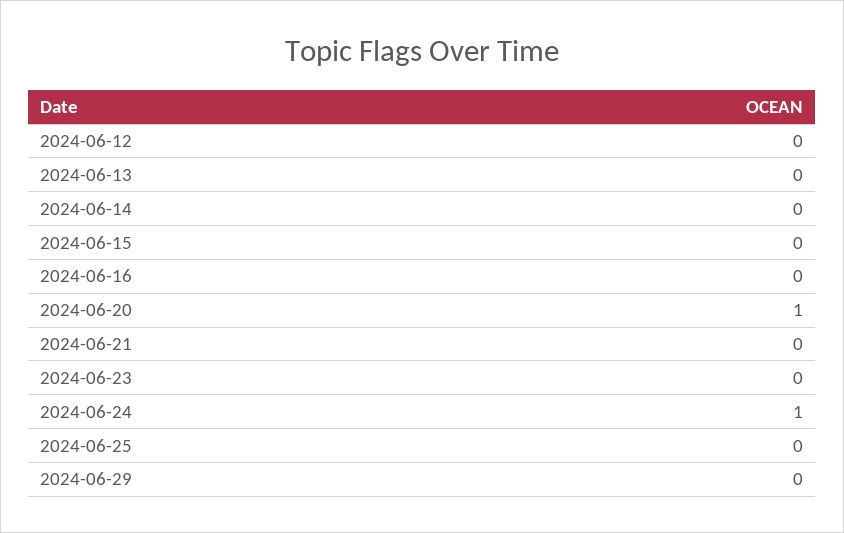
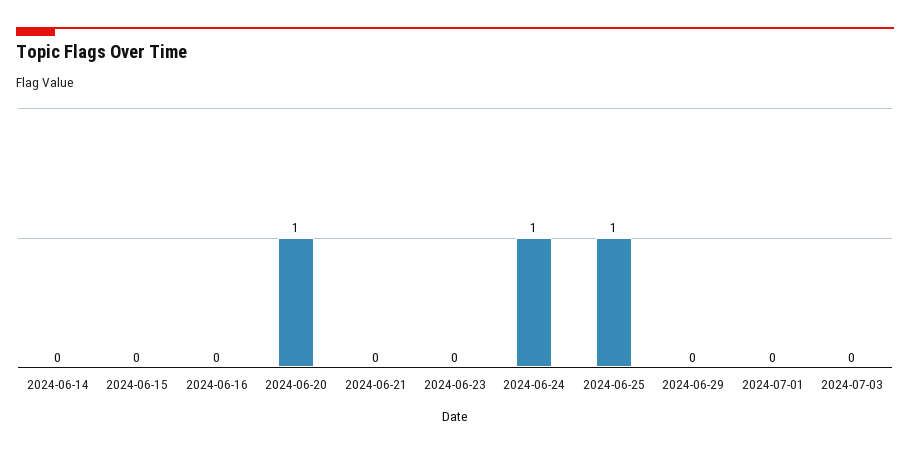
2024-06-12: 0 -> none
2024-06-13: 0 -> none
2024-06-25: 0 -> 1
2024-07-01: none -> 0
2024-07-03: none -> 0

